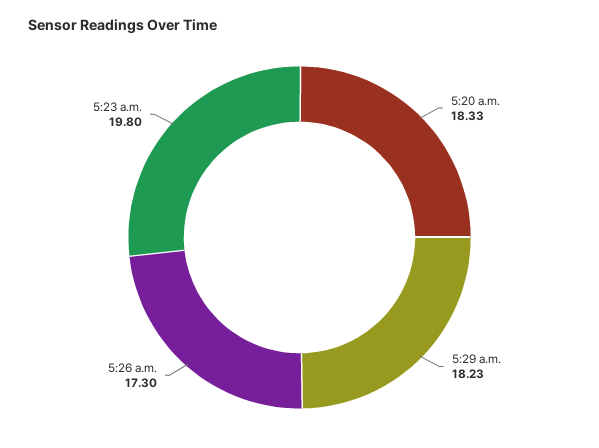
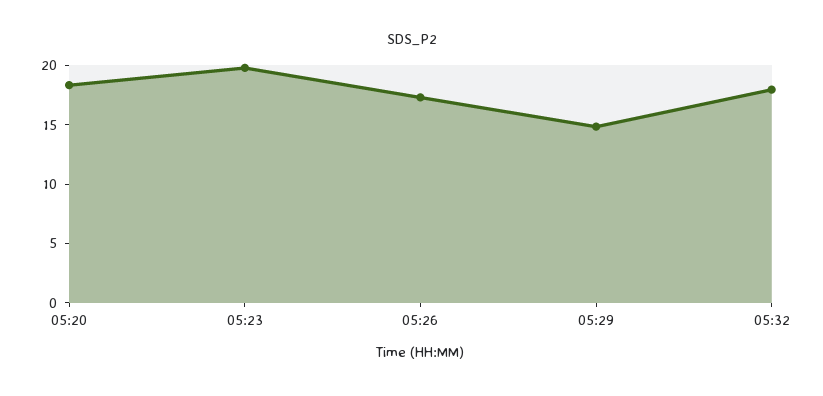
5:29 a.m.: 18.23 -> 15
05:32: none -> 18

